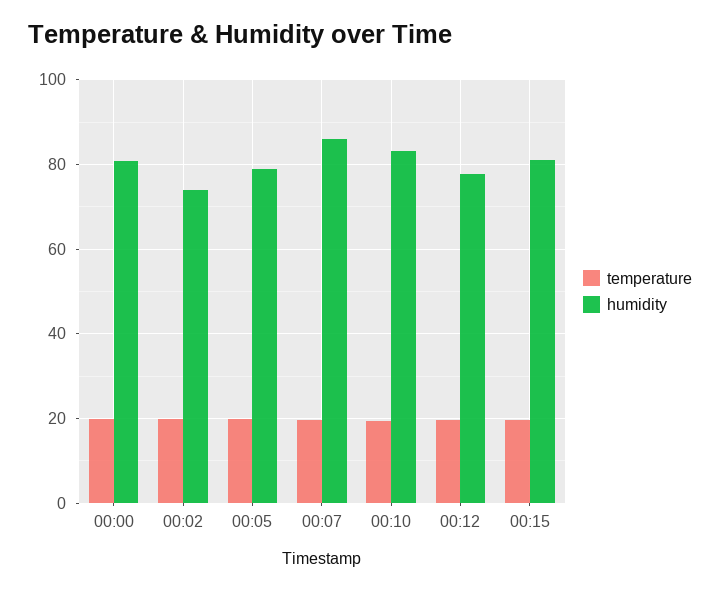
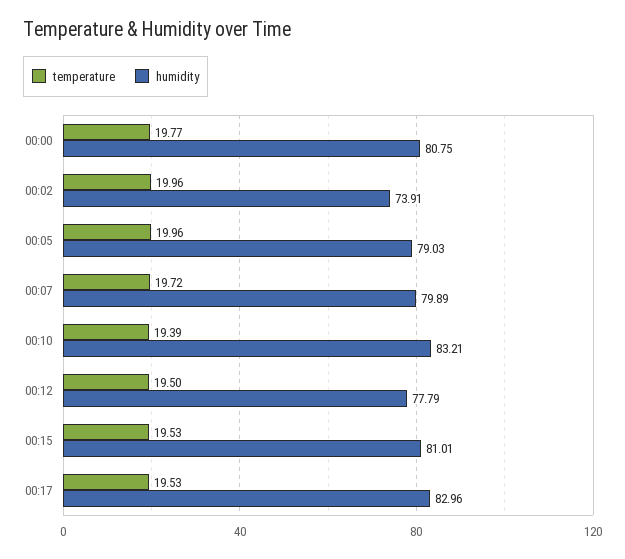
humidity, 00:07: 86 -> 79.89
temperature, 00:17: none -> 19.53
humidity, 00:17: none -> 82.96

